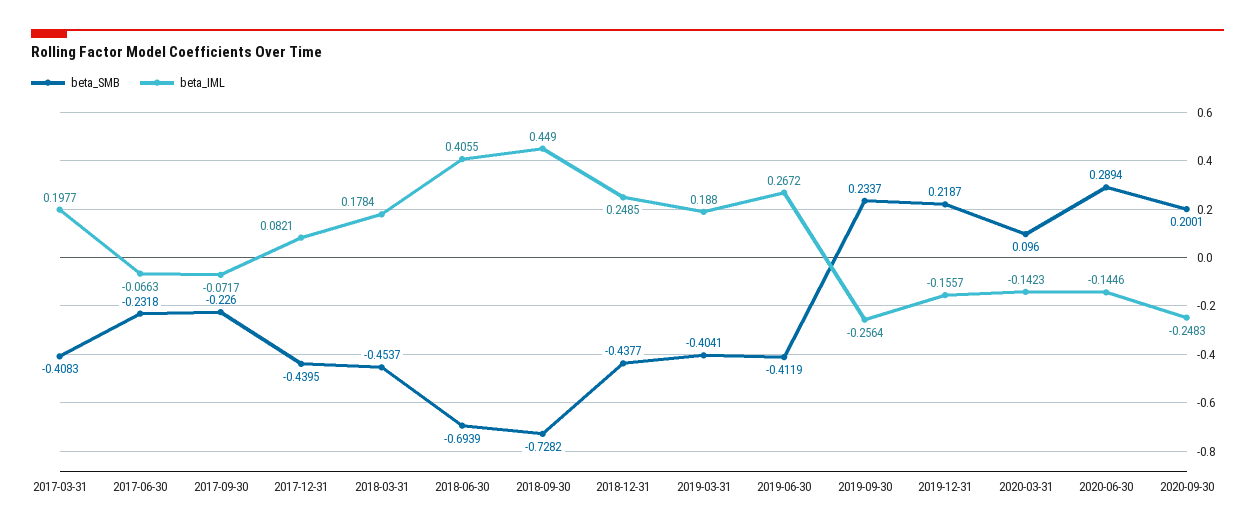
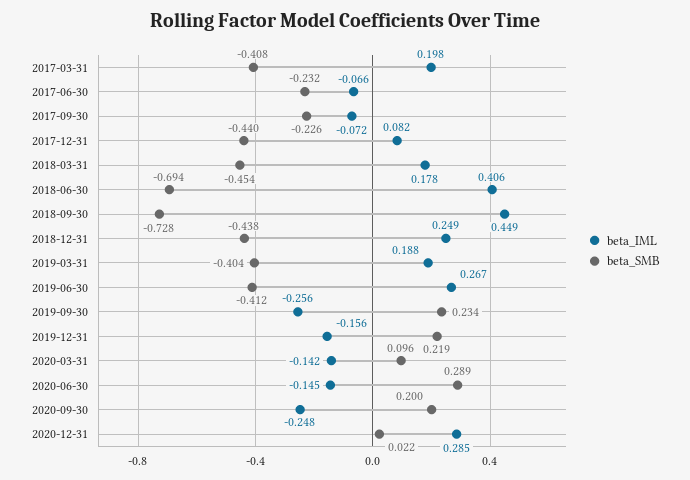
beta_IML, 2020-12-31: none -> 0.285
beta_SMB, 2020-12-31: none -> 0.022

